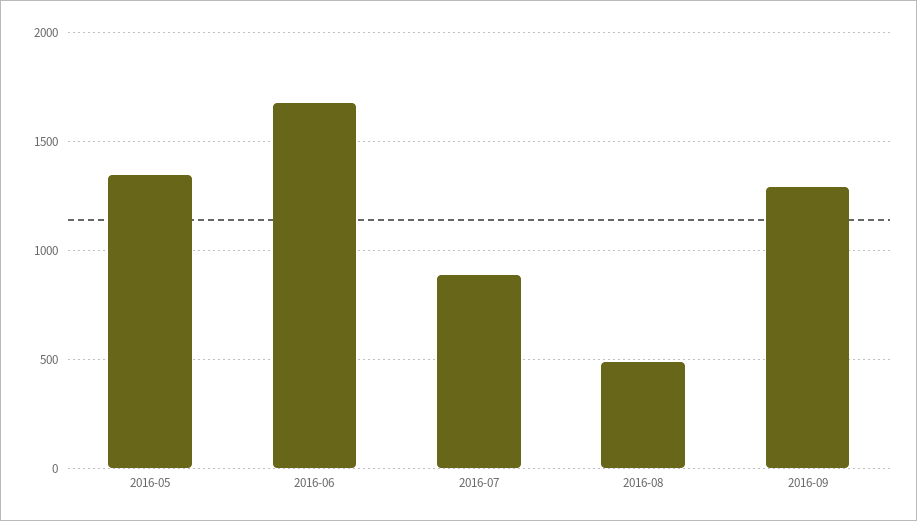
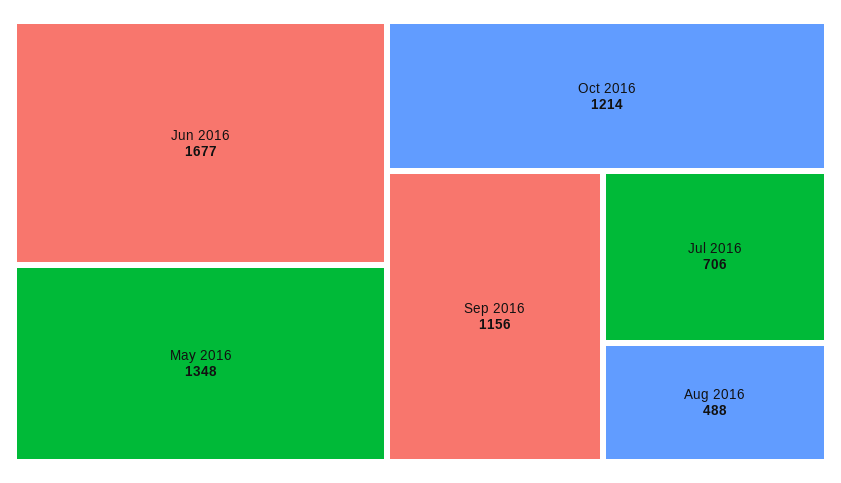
2016-07: 900 -> 706
2016-09: 1300 -> 1156
Oct 2016: none -> 1214

